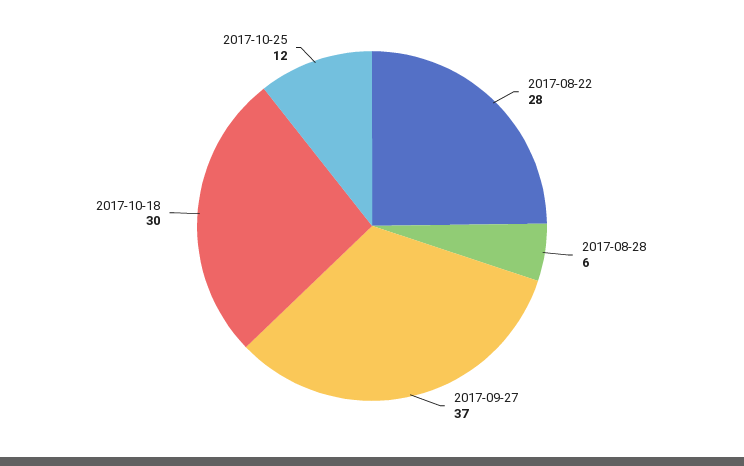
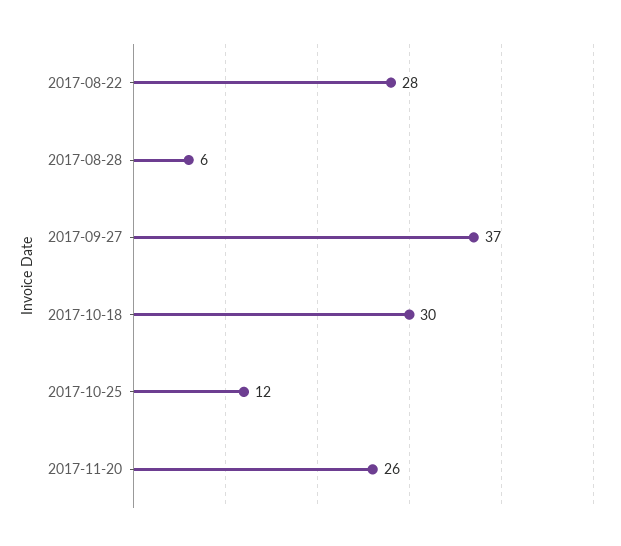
2017-11-20: none -> 26

